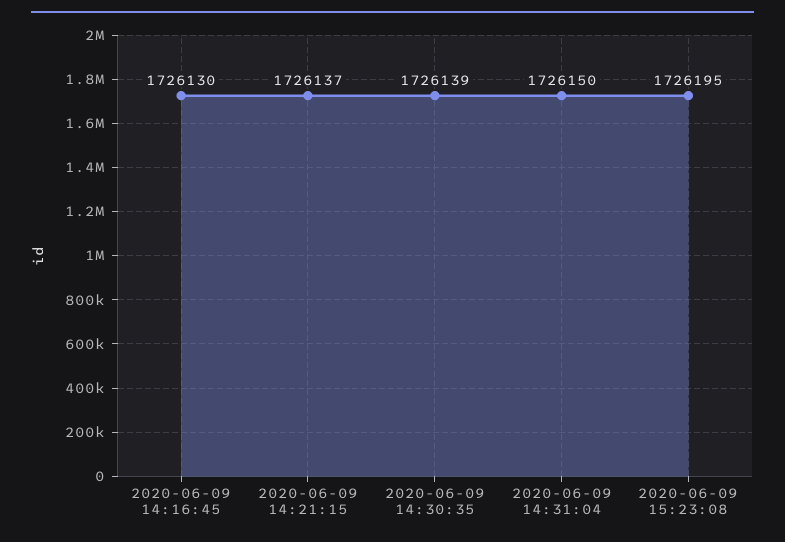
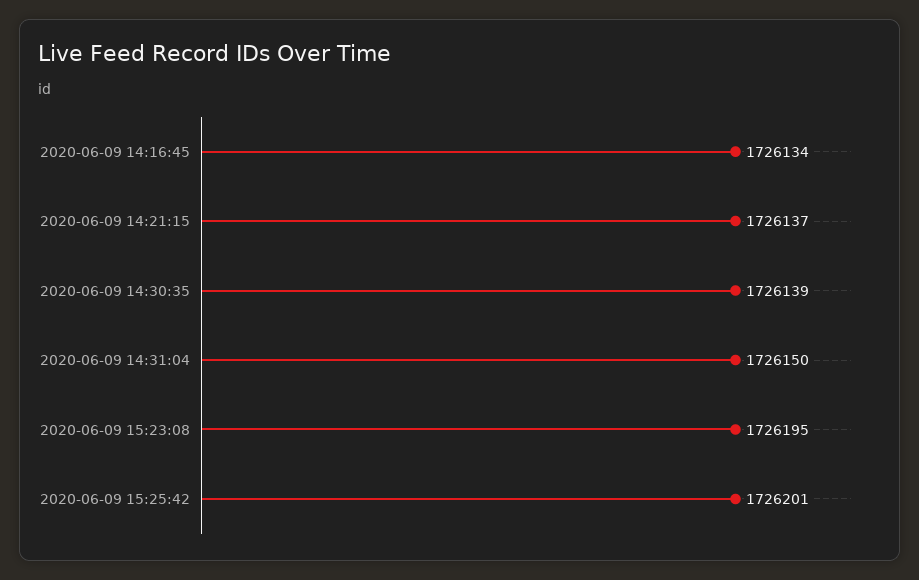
2020-06-09 14:16:45: 1726130 -> 1726134
2020-06-09 15:25:42: none -> 1726201

